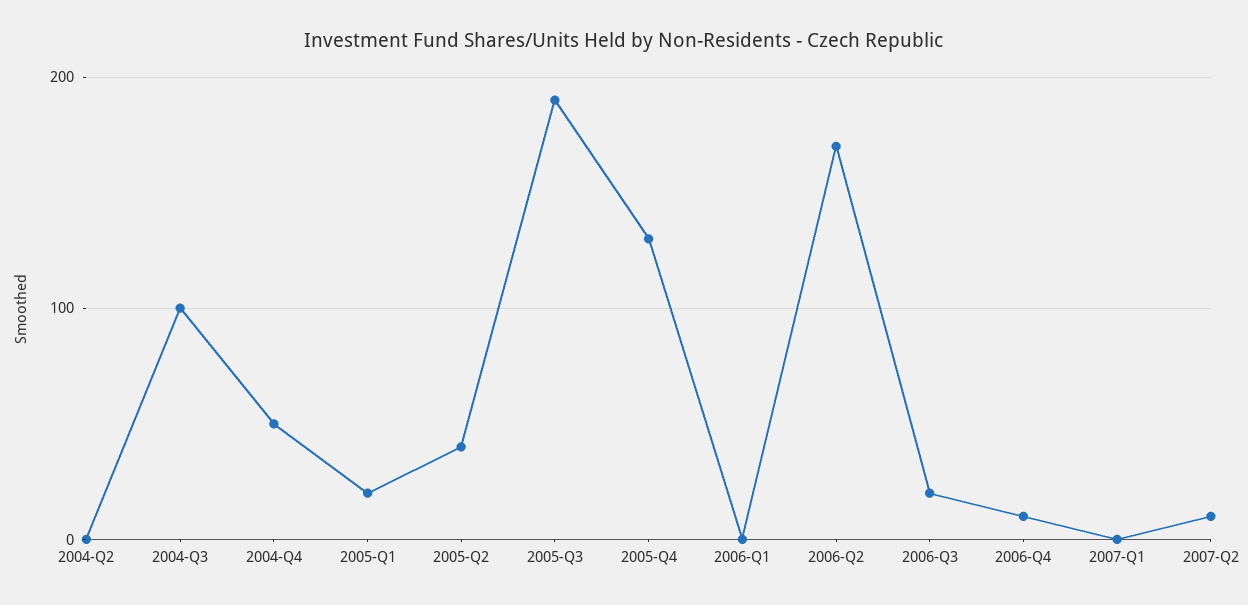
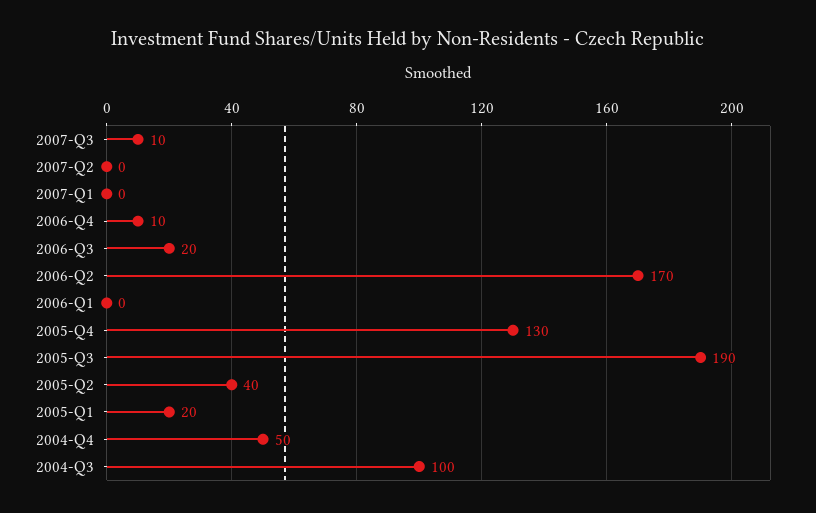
2004-Q2: 0 -> none
2007-Q2: 10 -> 0
2007-Q3: none -> 10

